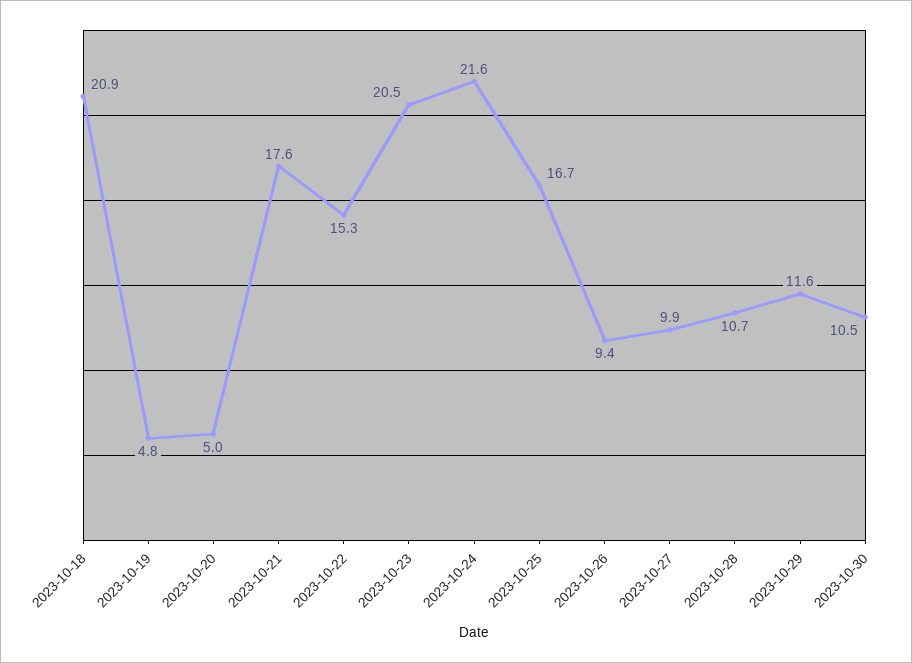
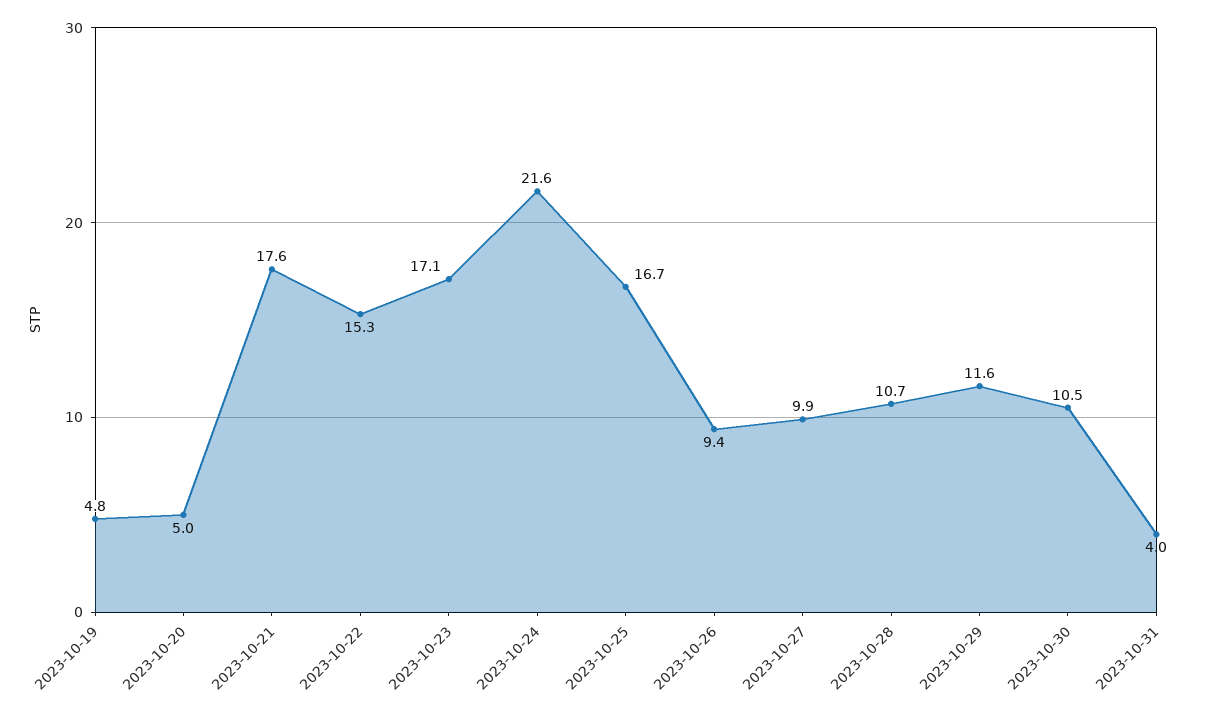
2023-10-18: 20.9 -> none
2023-10-23: 20.5 -> 17.1
2023-10-31: none -> 4

